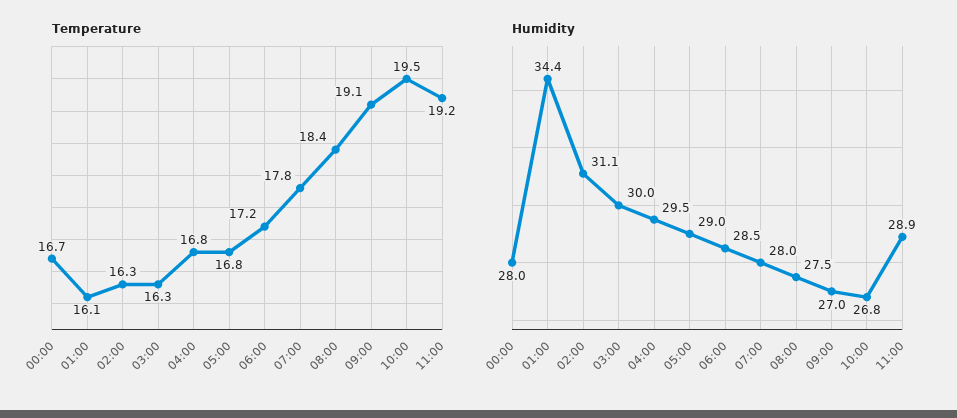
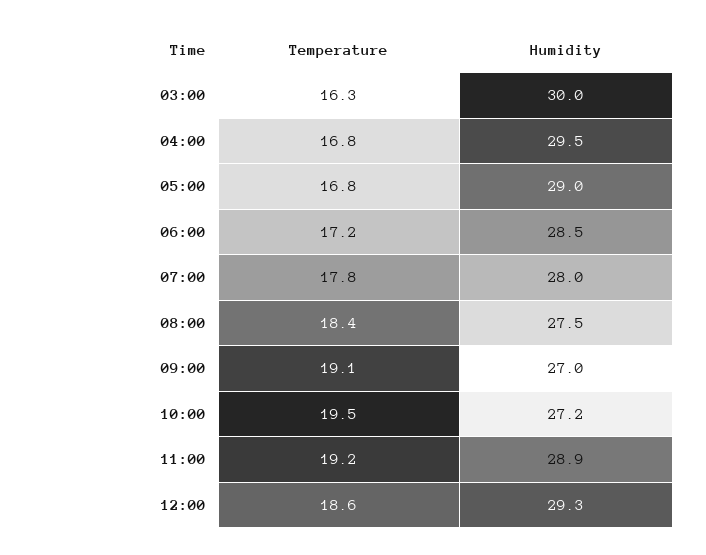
Temperature, 00:00: 16.7 -> none
Temperature, 01:00: 16.1 -> none
Temperature, 02:00: 16.3 -> none
Humidity, 00:00: 28 -> none
Humidity, 01:00: 34.4 -> none
Humidity, 02:00: 31.1 -> none
Humidity, 10:00: 26.8 -> 27.2
Temperature, 12:00: none -> 18.6
Humidity, 12:00: none -> 29.3

